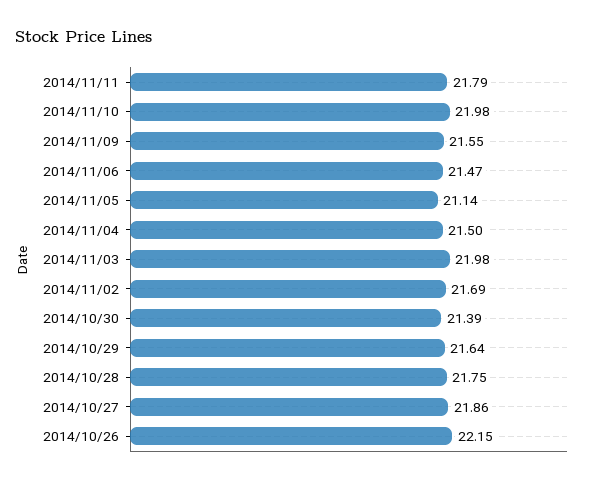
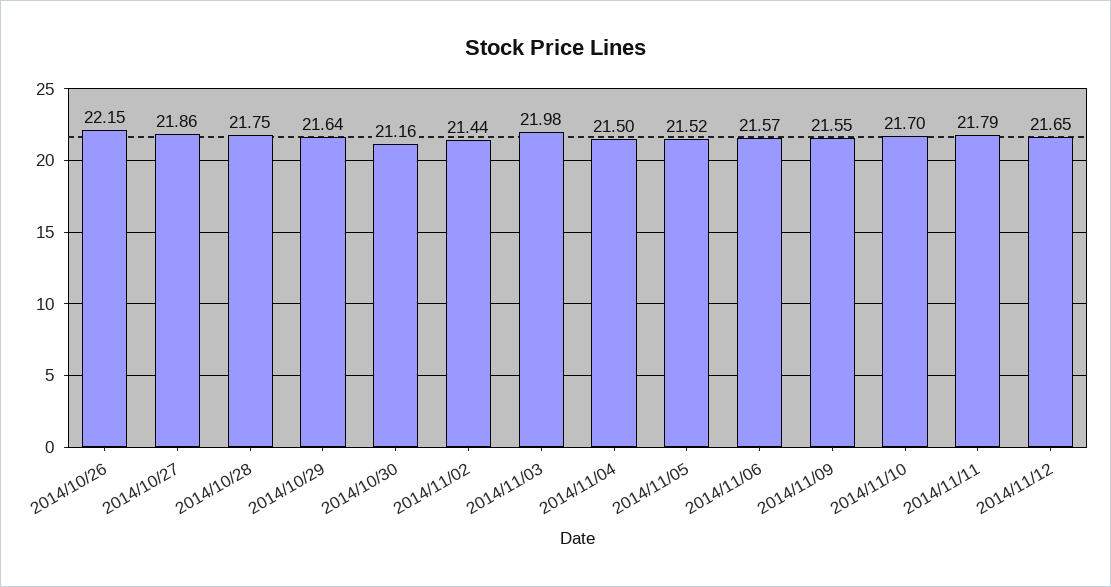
2014/11/10: 21.98 -> 21.7
2014/11/06: 21.47 -> 21.57
2014/11/05: 21.14 -> 21.52
2014/11/02: 21.69 -> 21.44
2014/10/30: 21.39 -> 21.16
2014/11/12: none -> 21.65

